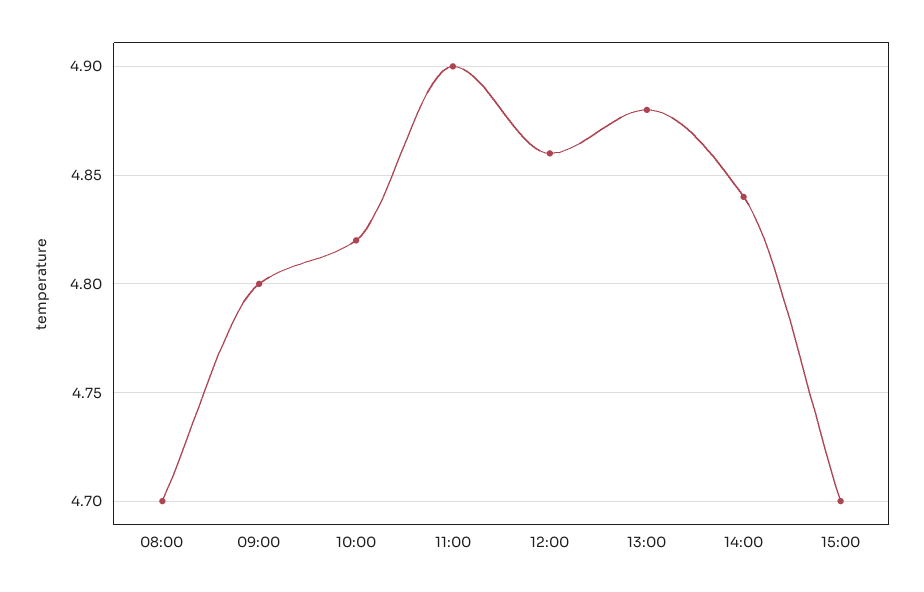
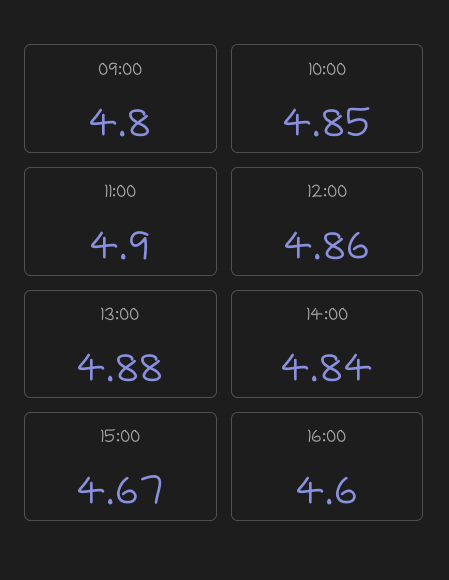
08:00: 4.7 -> none
10:00: 4.82 -> 4.85
15:00: 4.7 -> 4.67
16:00: none -> 4.6

